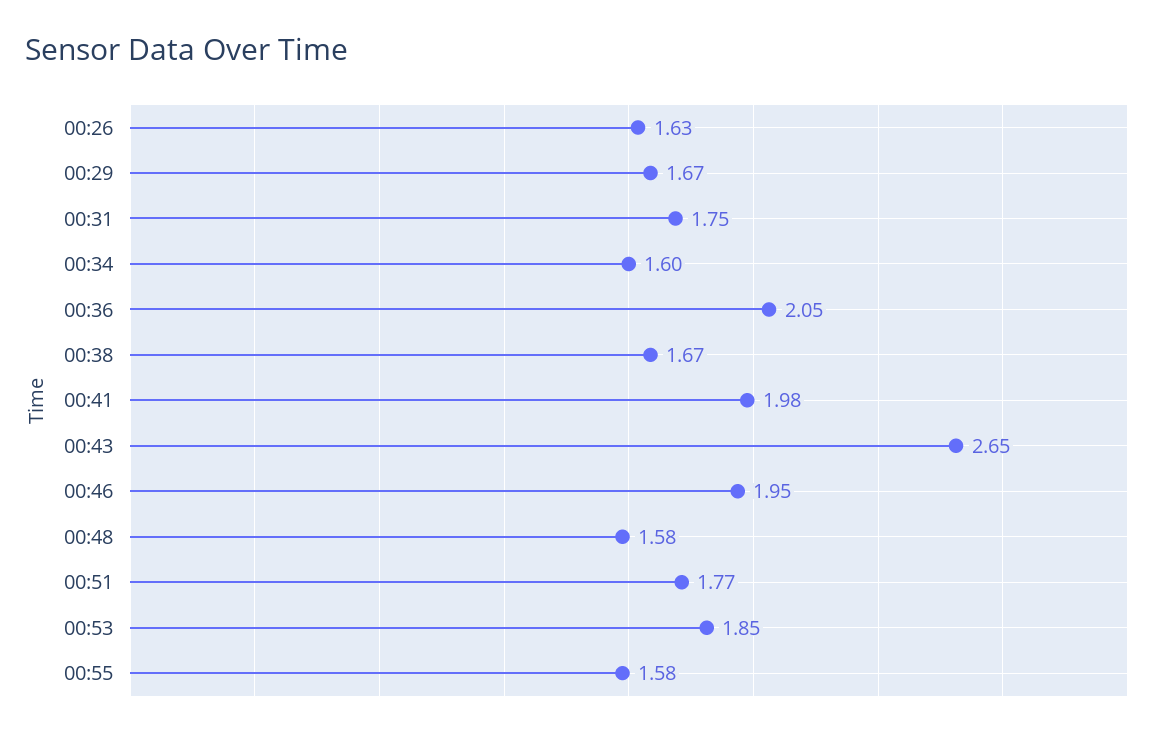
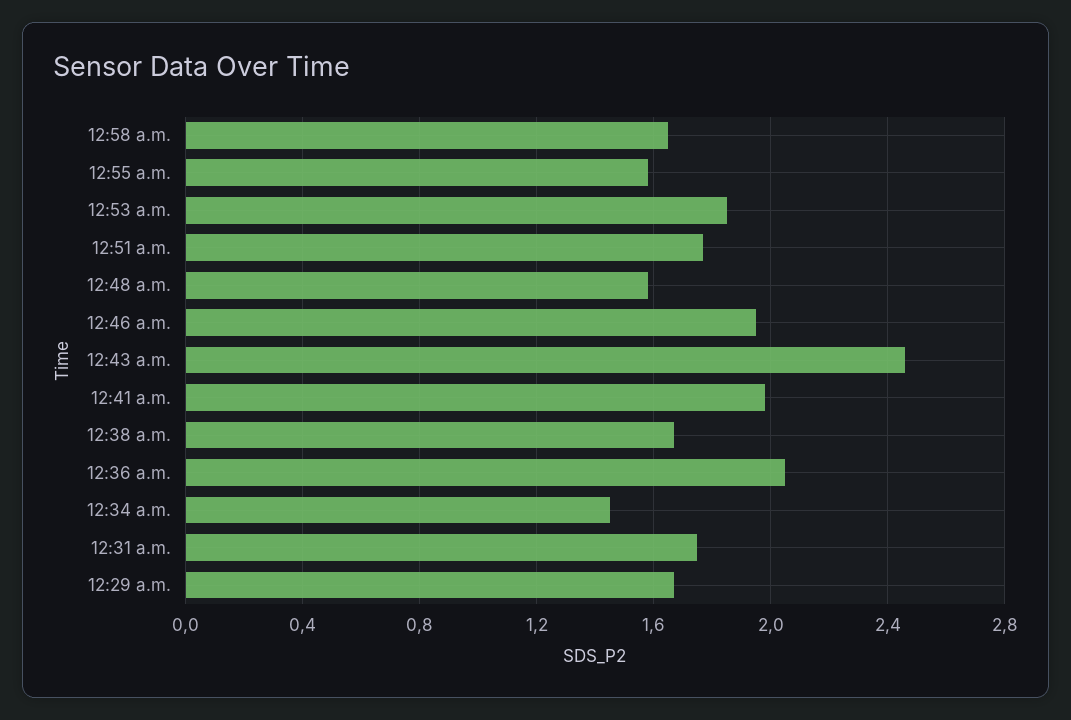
00:26: 1.63 -> none
00:34: 1.6 -> 1.45
00:43: 2.65 -> 2.45
12:58 a.m.: none -> 1.65

